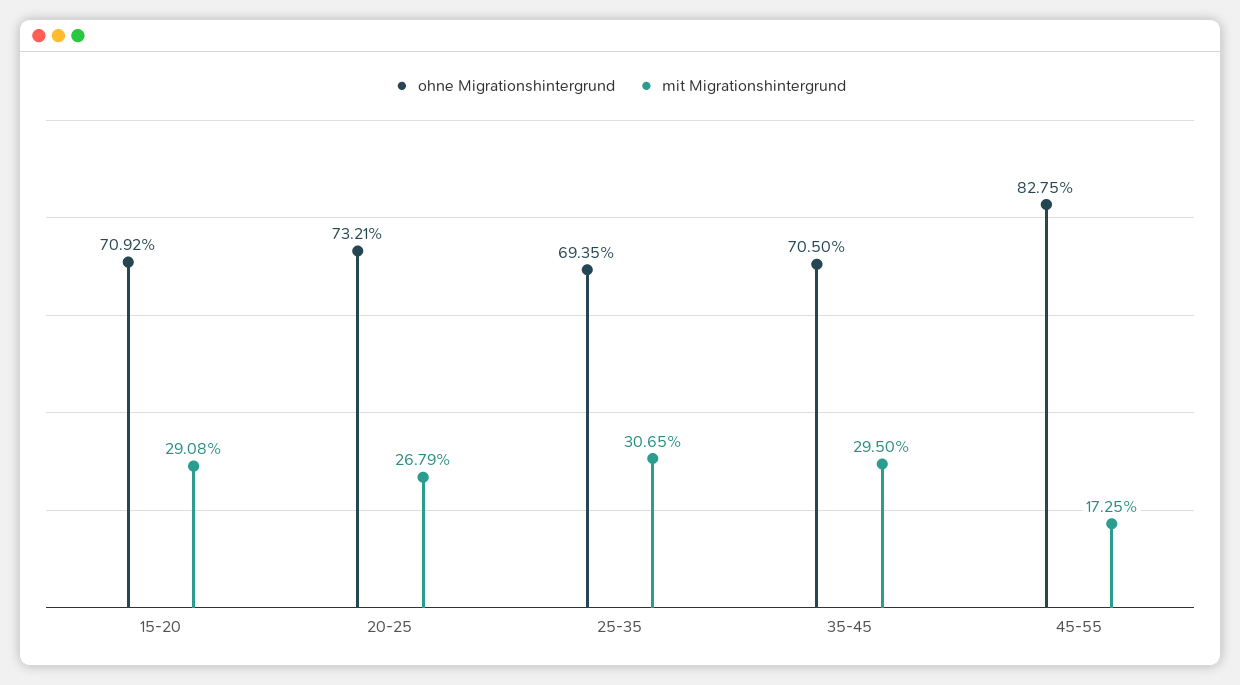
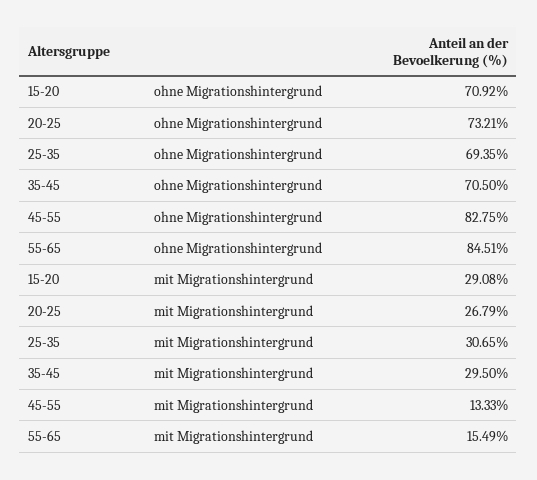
mit Migrationshintergrund, 45-55: 17.25 -> 13.33
ohne Migrationshintergrund, 55-65: none -> 84.51
mit Migrationshintergrund, 55-65: none -> 15.49

